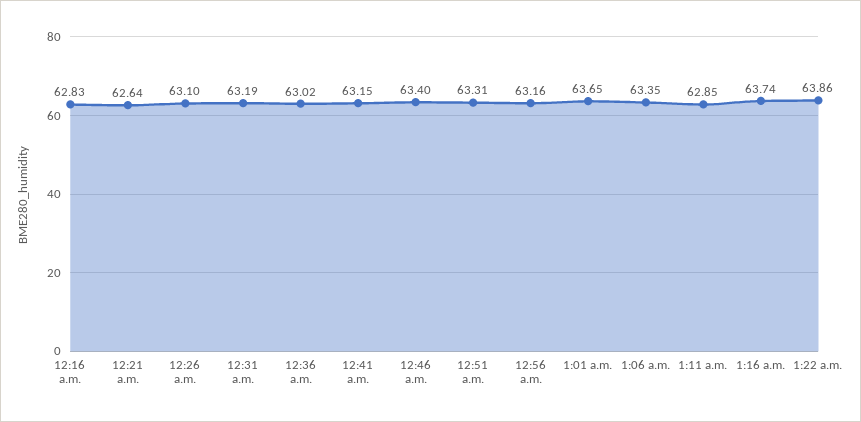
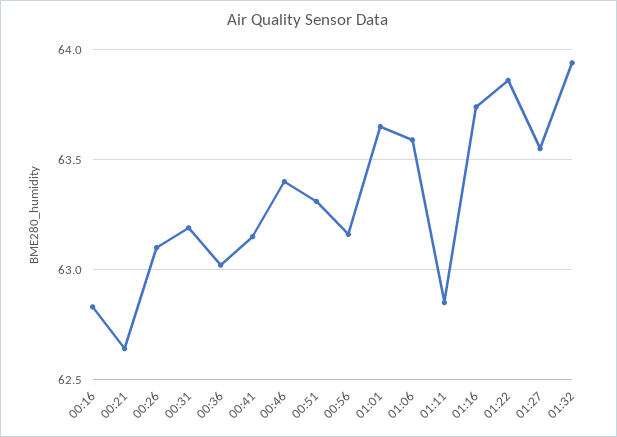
1:06 a.m.: 63.35 -> 63.6
01:27: none -> 63.55
01:32: none -> 63.95

